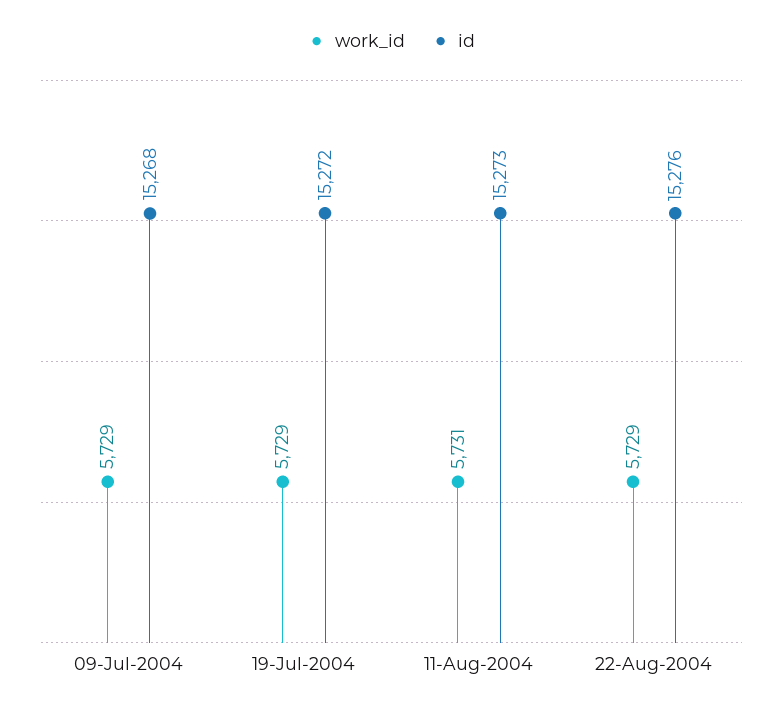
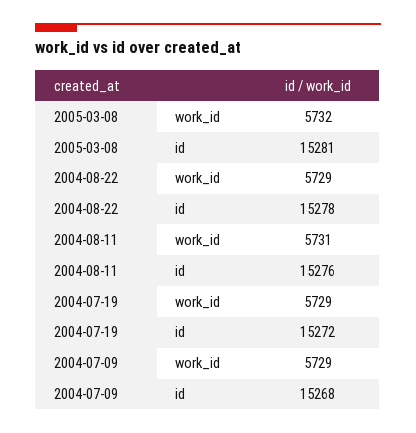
id, 11-Aug-2004: 15273 -> 15276
id, 22-Aug-2004: 15276 -> 15278
work_id, 2005-03-08: none -> 5732
id, 2005-03-08: none -> 15281

